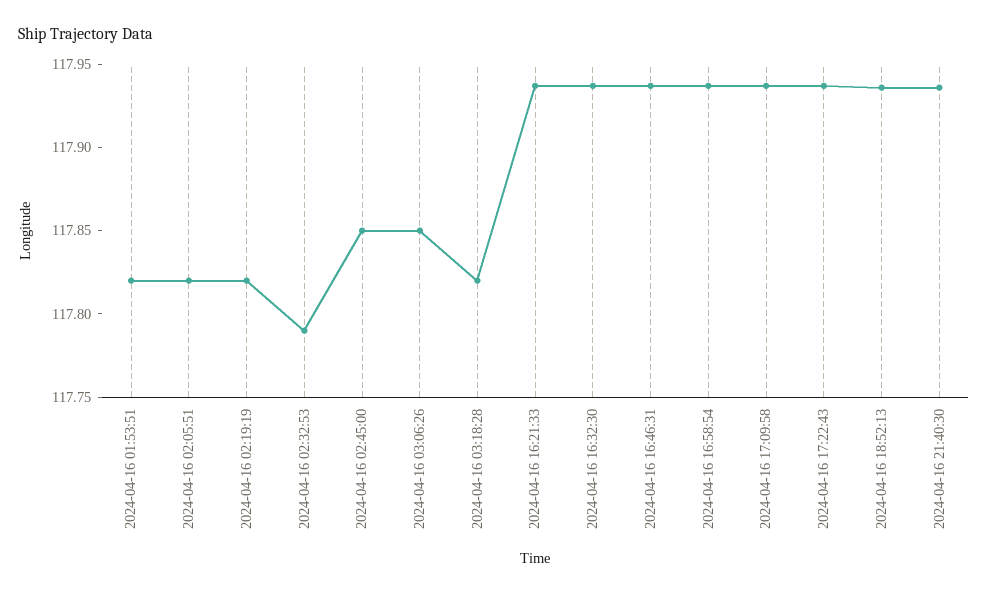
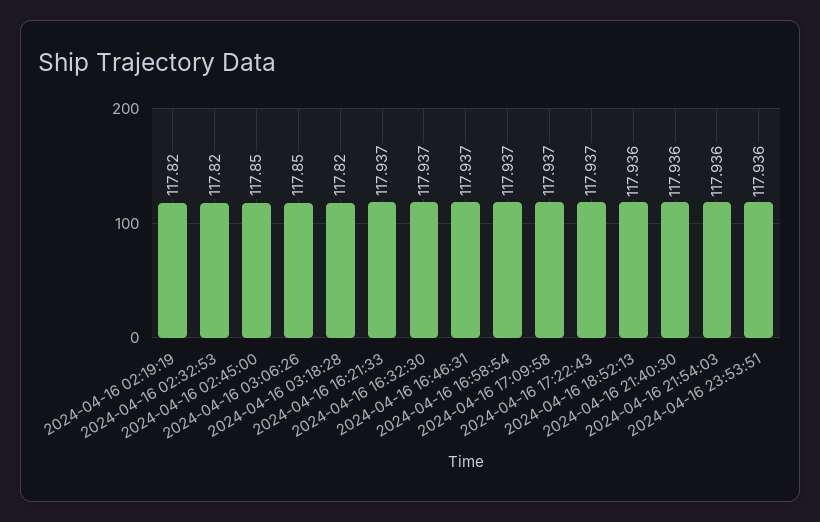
2024-04-16 01:53:51: 117.82 -> none
2024-04-16 02:05:51: 117.82 -> none
2024-04-16 02:32:53: 117.79 -> 117.82
2024-04-16 21:54:03: none -> 117.936
2024-04-16 23:53:51: none -> 117.936

